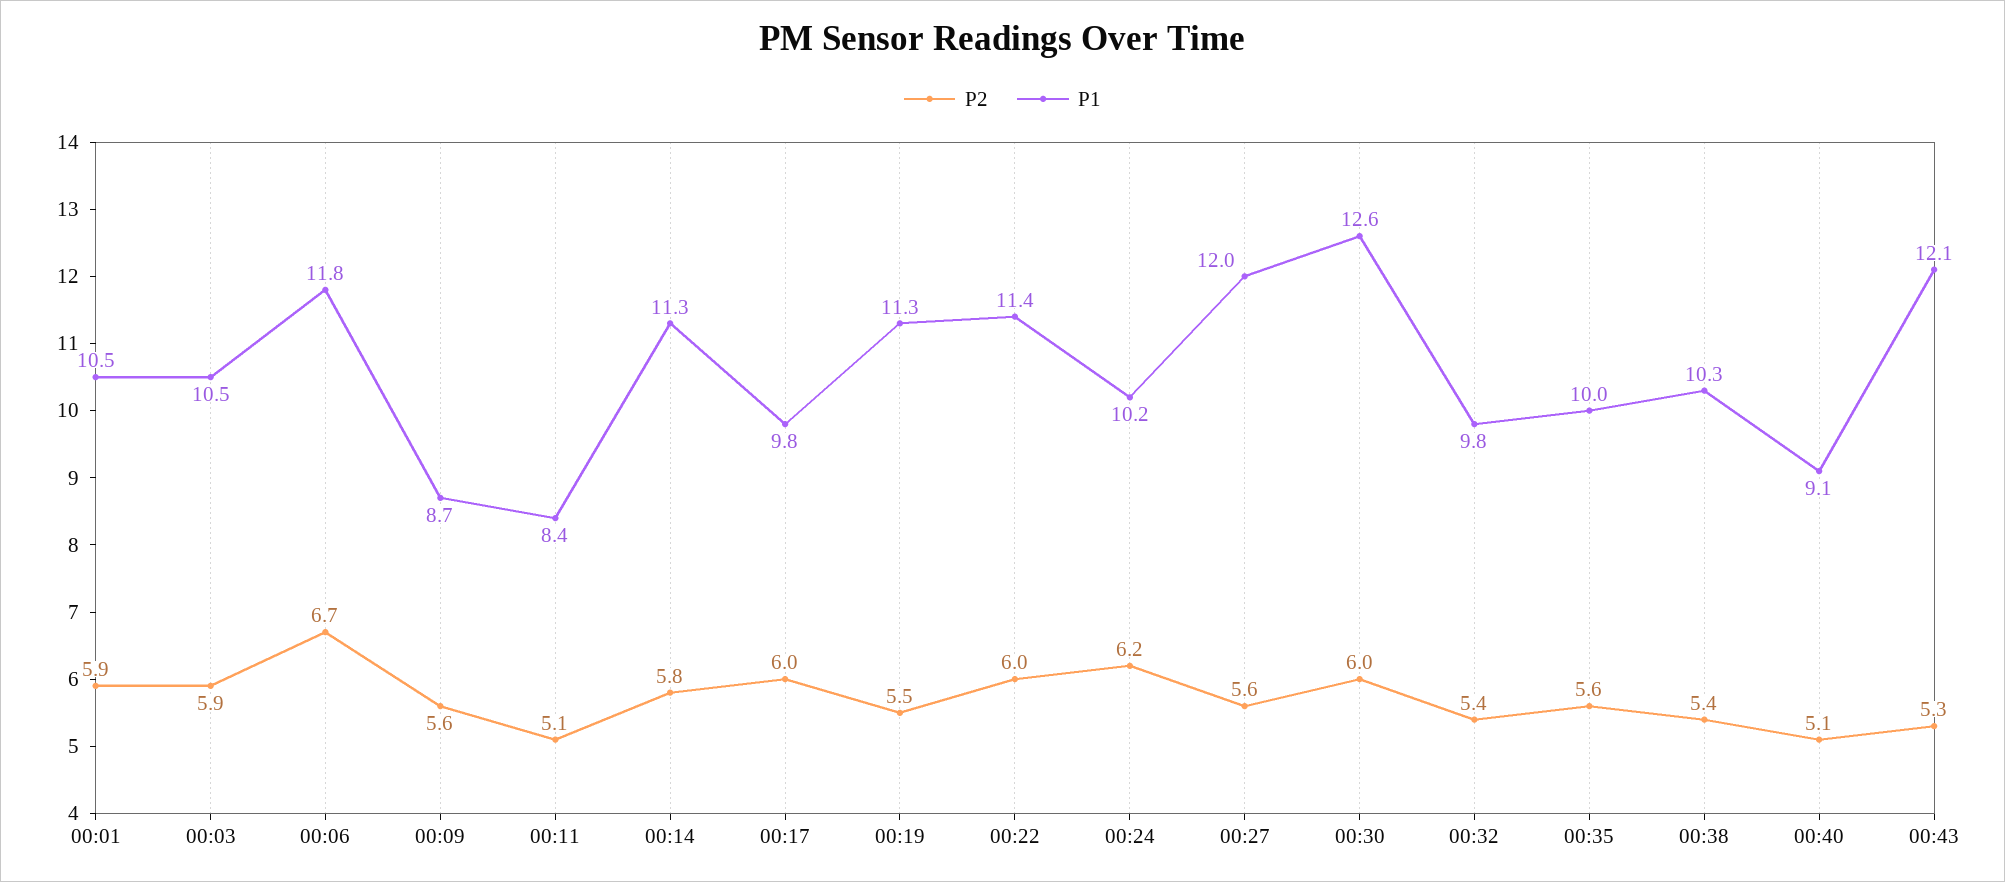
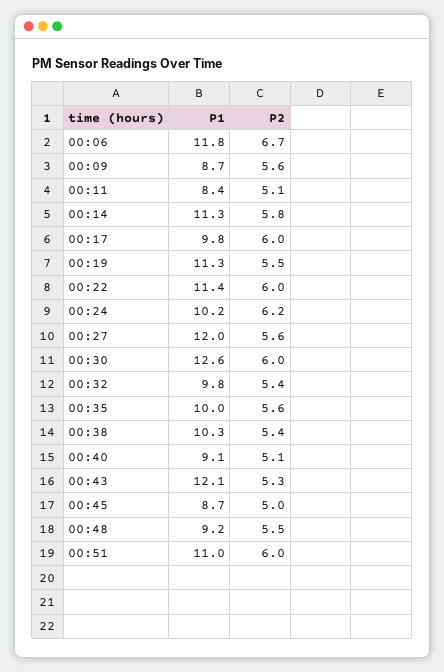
P2, 00:01: 5.9 -> none
P1, 00:01: 10.5 -> none
P2, 00:03: 5.9 -> none
P1, 00:03: 10.5 -> none
P1, 00:45: none -> 8.7
P2, 00:45: none -> 5
P1, 00:48: none -> 9.2
P2, 00:48: none -> 5.5
P1, 00:51: none -> 11
P2, 00:51: none -> 6

